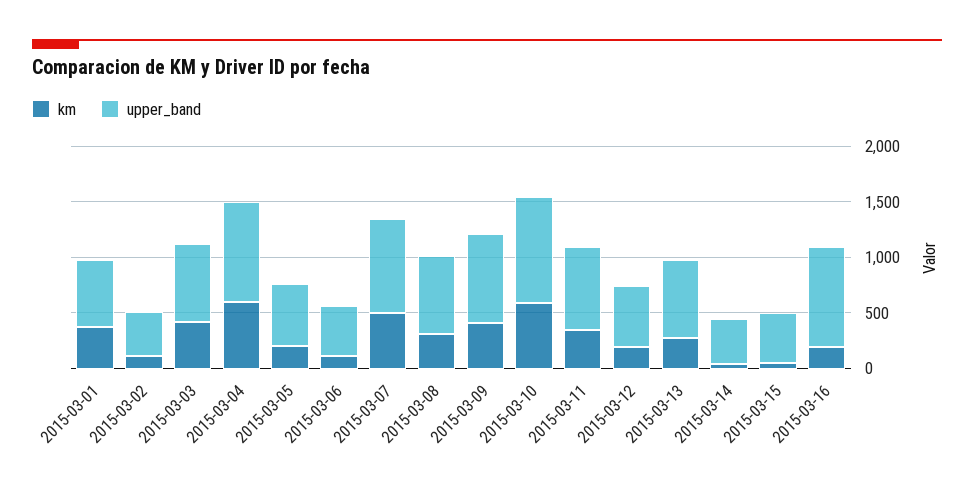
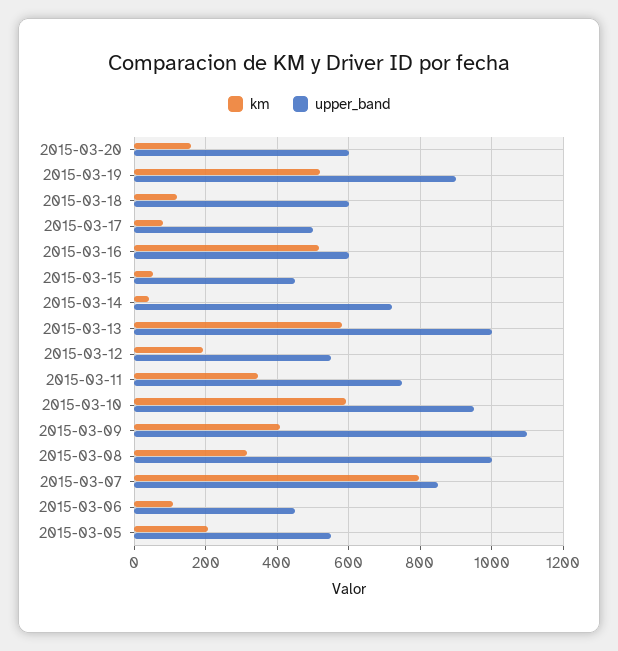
km, 2015-03-01: 400 -> none
upper_band, 2015-03-01: 600 -> none
km, 2015-03-02: 100 -> none
upper_band, 2015-03-02: 400 -> none
km, 2015-03-03: 400 -> none
upper_band, 2015-03-03: 700 -> none
km, 2015-03-04: 600 -> none
upper_band, 2015-03-04: 900 -> none
km, 2015-03-07: 500 -> 800
upper_band, 2015-03-08: 700 -> 1000
upper_band, 2015-03-09: 800 -> 1100
km, 2015-03-13: 300 -> 580
upper_band, 2015-03-13: 700 -> 1000
upper_band, 2015-03-14: 400 -> 720
km, 2015-03-16: 200 -> 520
upper_band, 2015-03-16: 900 -> 600
km, 2015-03-20: none -> 160
upper_band, 2015-03-20: none -> 600
km, 2015-03-19: none -> 520
upper_band, 2015-03-19: none -> 900
km, 2015-03-18: none -> 120
upper_band, 2015-03-18: none -> 600
km, 2015-03-17: none -> 80
upper_band, 2015-03-17: none -> 500

